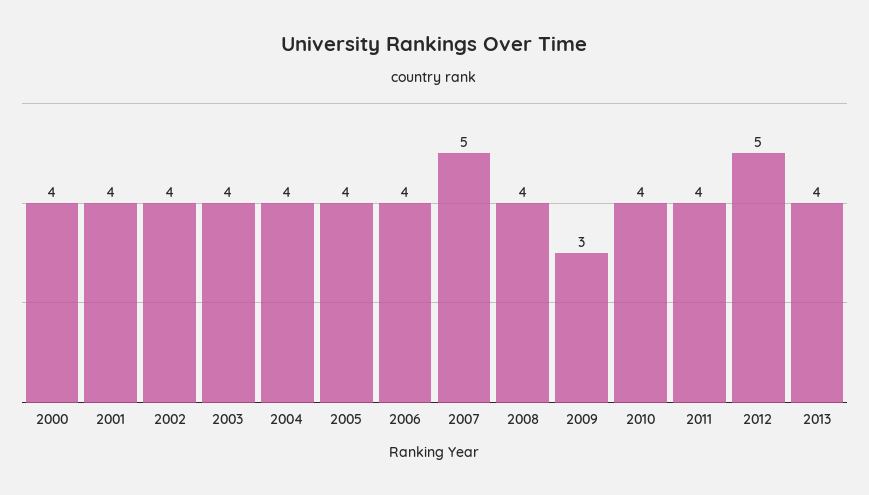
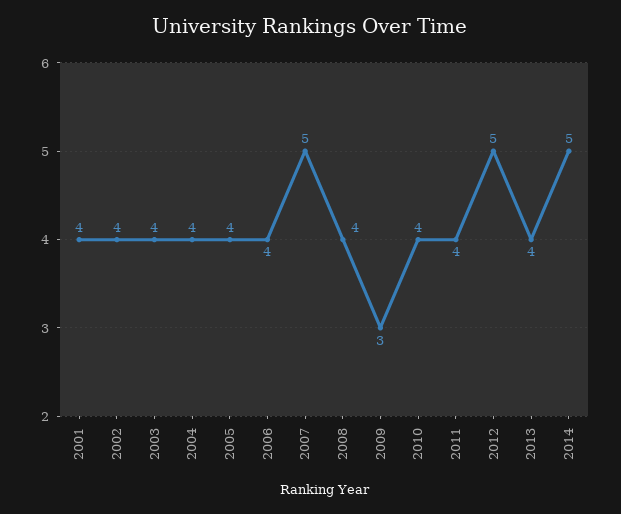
2000: 4 -> none
2014: none -> 5

